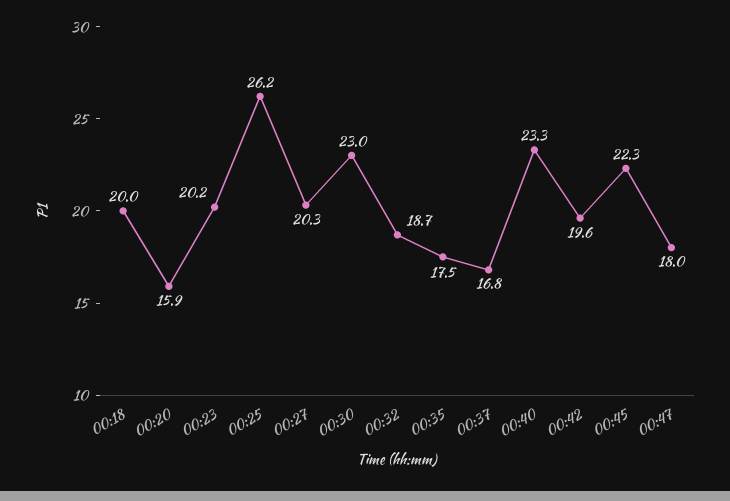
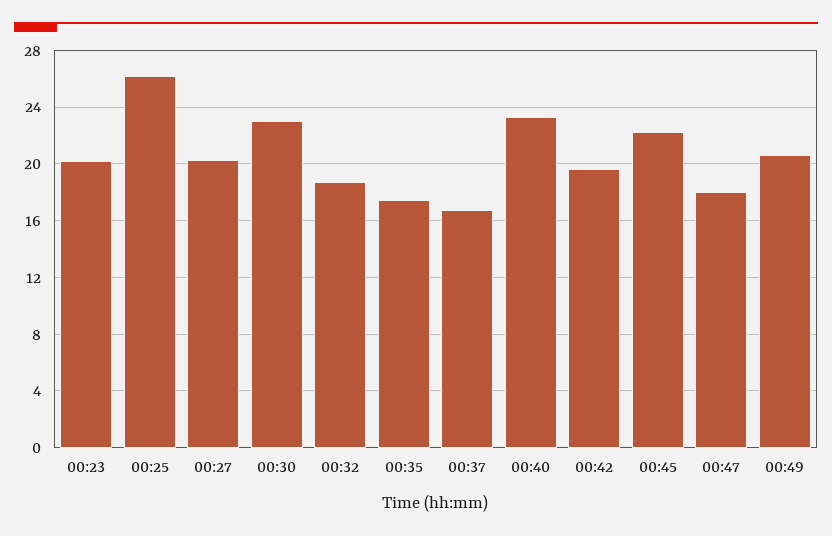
00:18: 20 -> none
00:20: 15.9 -> none
00:49: none -> 20.5

